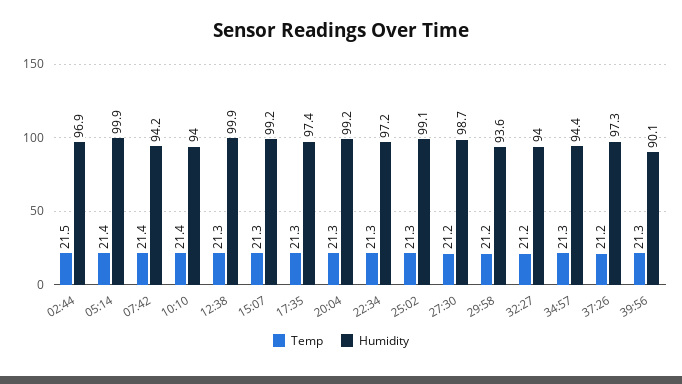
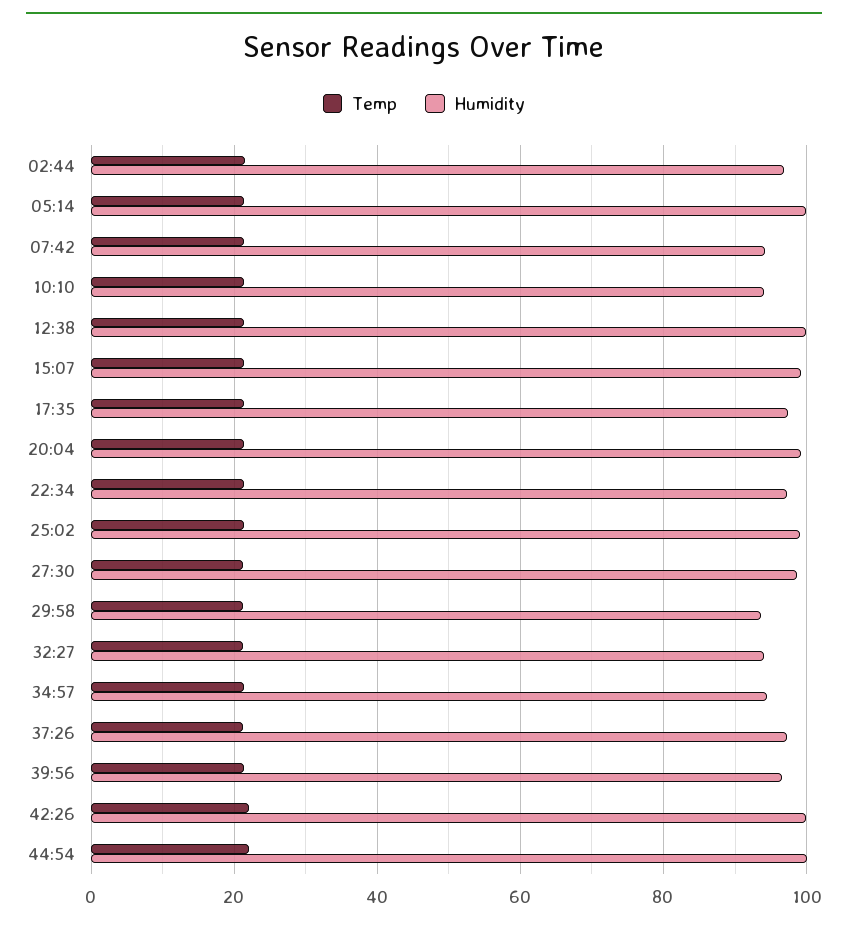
Humidity, 39:56: 90.1 -> 96
Temp, 42:26: none -> 22
Humidity, 42:26: none -> 100
Temp, 44:54: none -> 22
Humidity, 44:54: none -> 100

